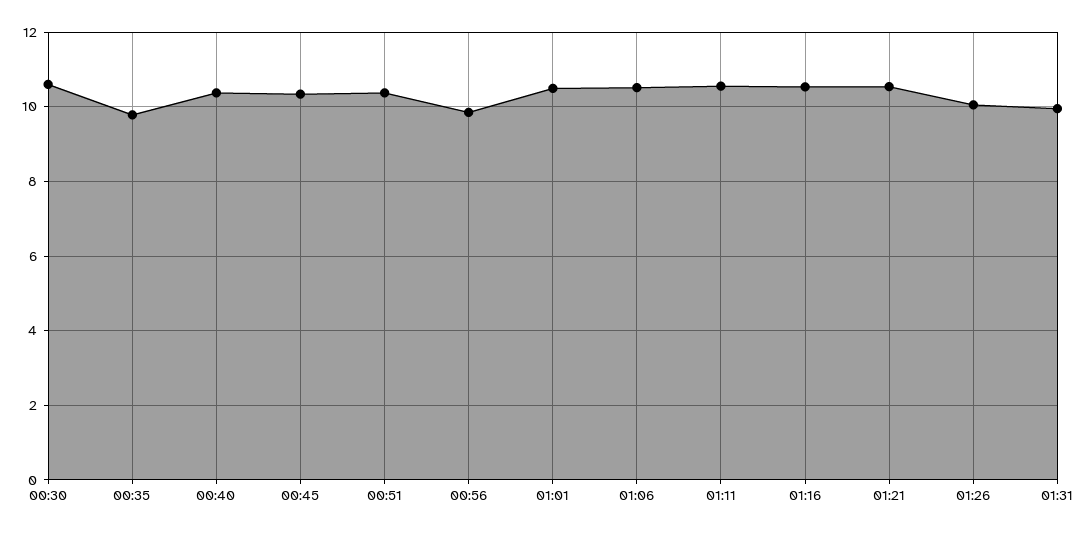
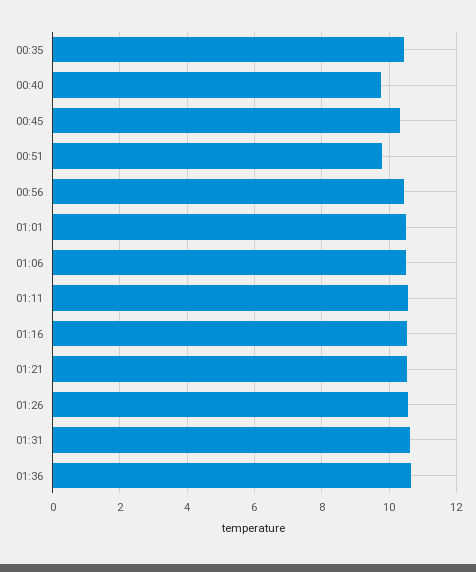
00:30: 10.6 -> none
00:35: 9.8 -> 10.4
00:40: 10.4 -> 9.8
00:51: 10.4 -> 9.8
00:56: 9.8 -> 10.4
01:26: 10 -> 10.6
01:31: 10 -> 10.6
01:36: none -> 10.6

